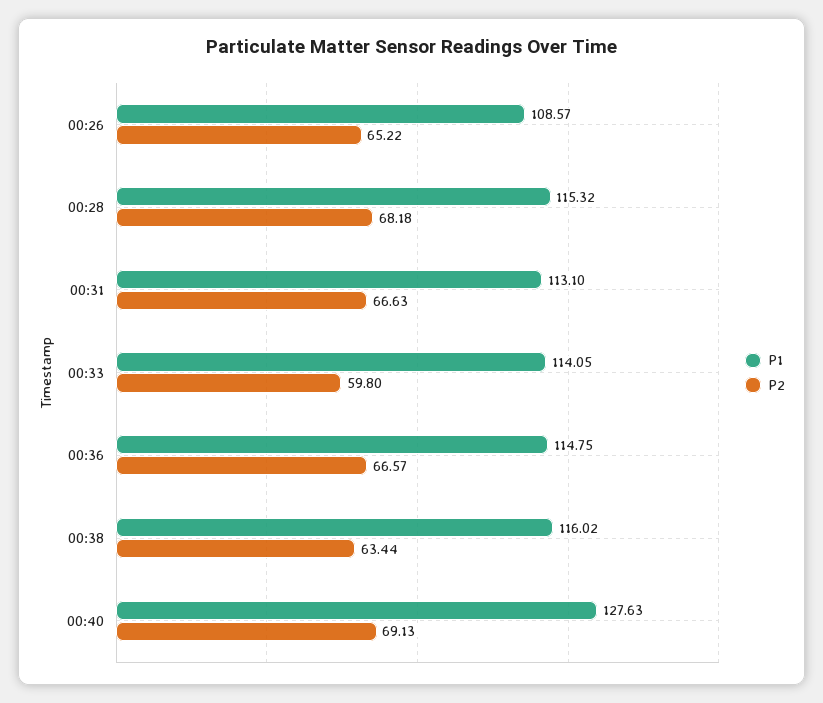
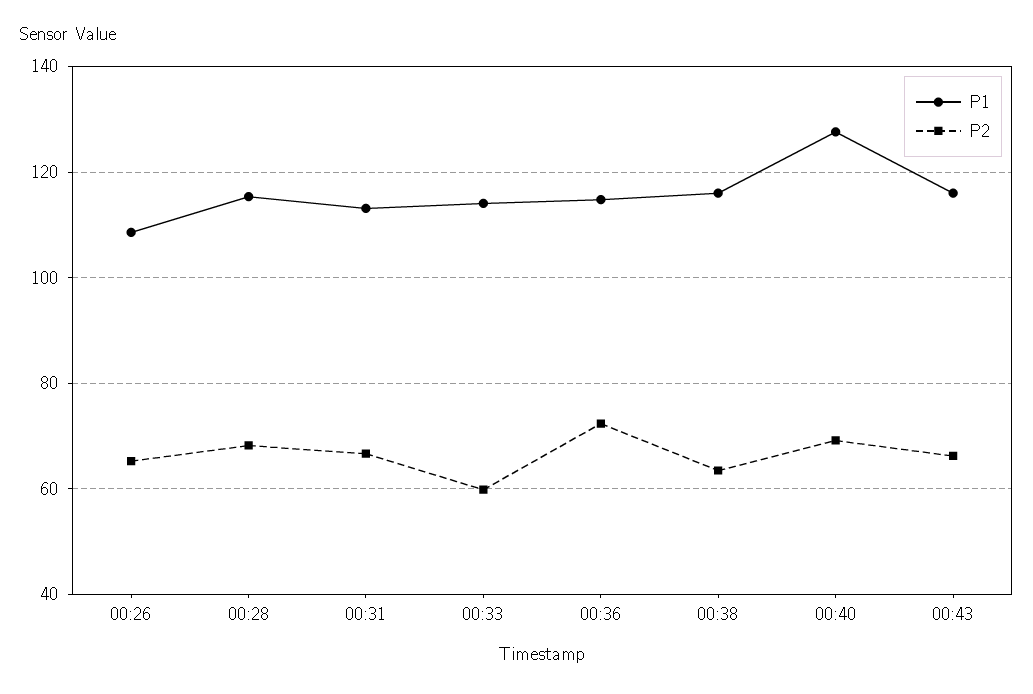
P2, 00:36: 66.57 -> 72
P1, 00:43: none -> 116
P2, 00:43: none -> 66

